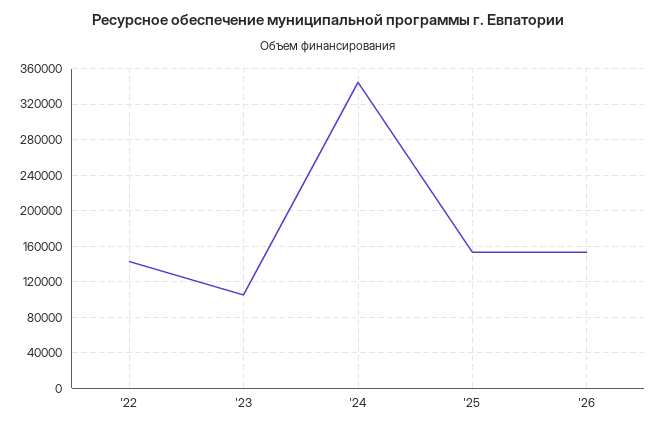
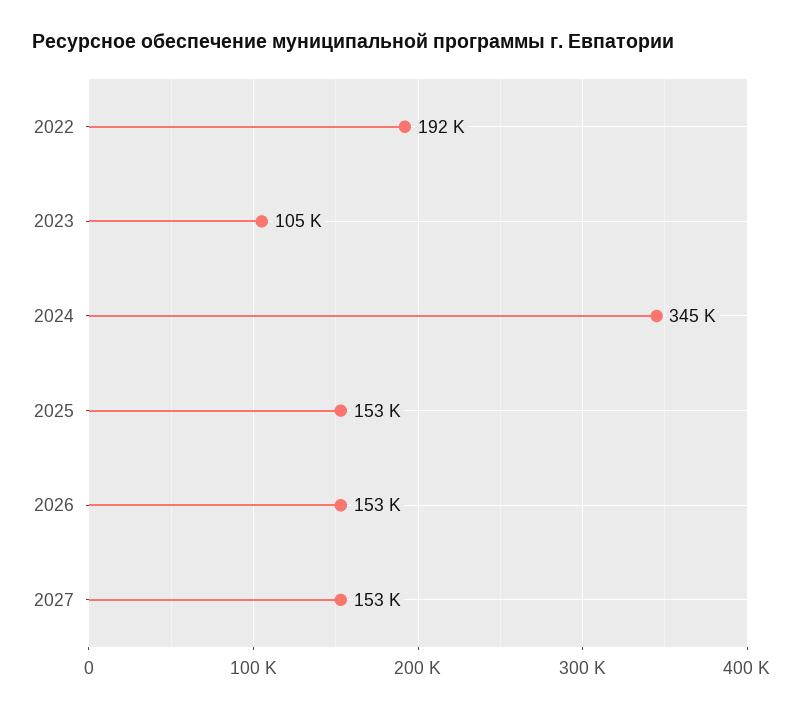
'22: 140000 -> 192000
2027: none -> 153000

